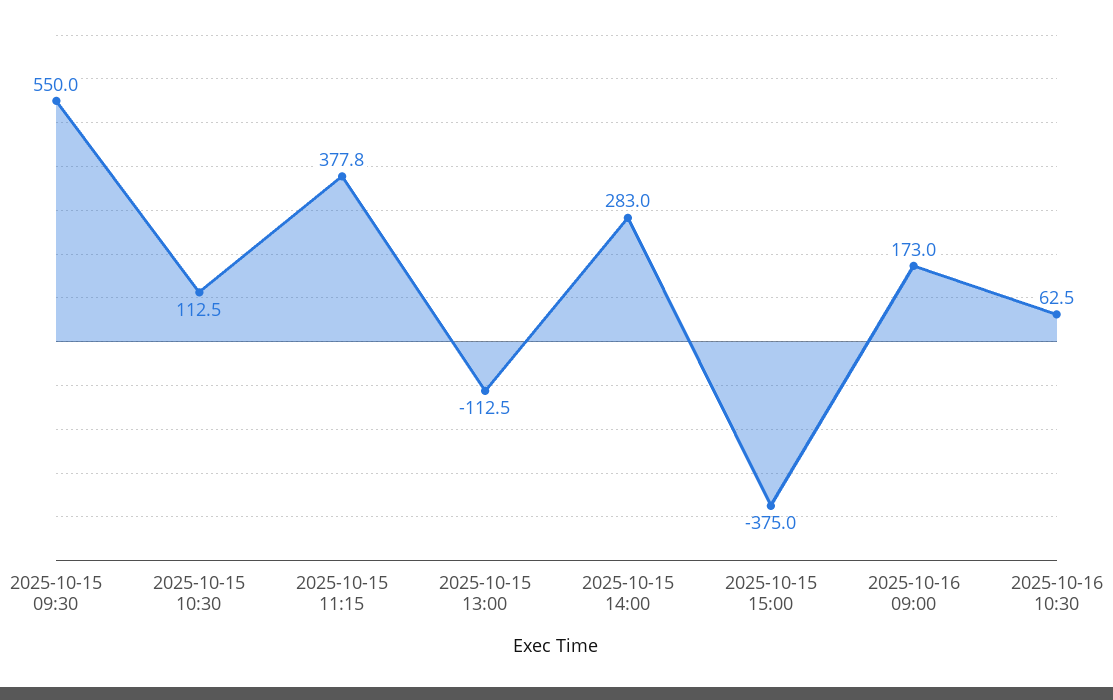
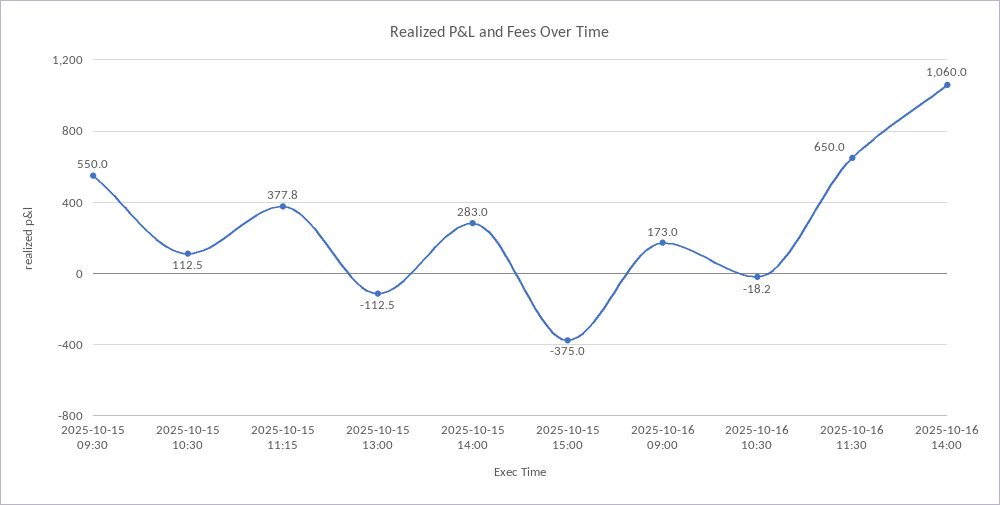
2025-10-16 10:30: 62.5 -> -18.2
2025-10-16 11:30: none -> 650
2025-10-16 14:00: none -> 1060

